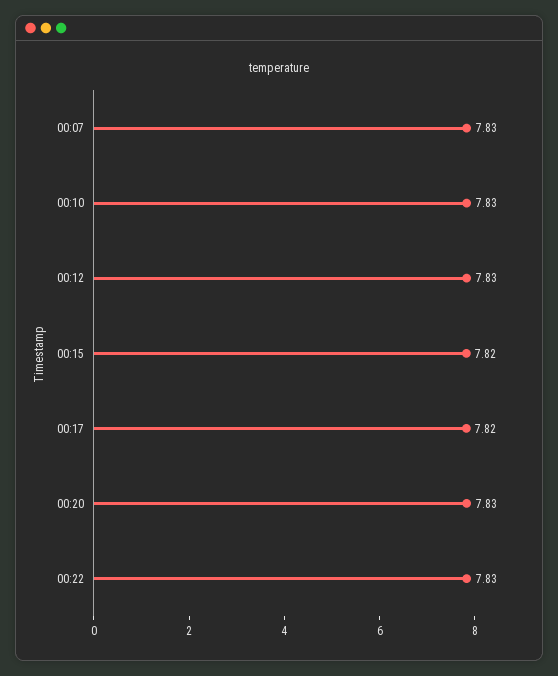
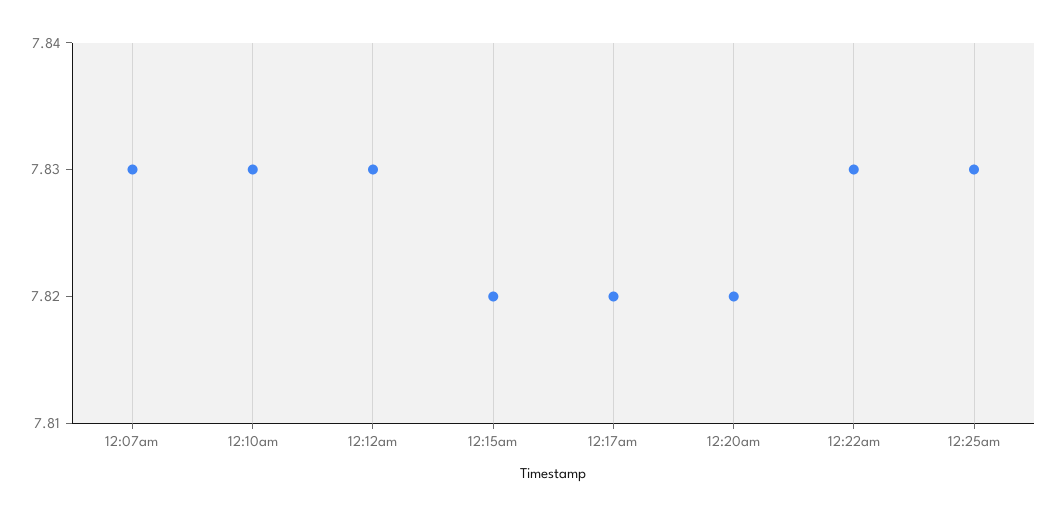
00:20: 7.83 -> 7.82
12:25am: none -> 7.83

